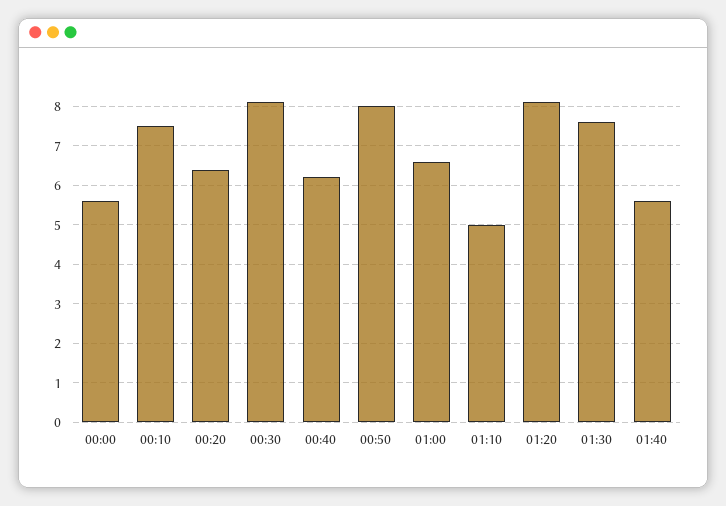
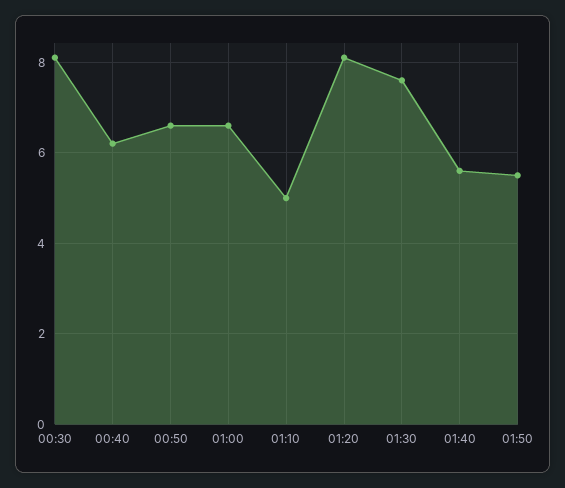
00:00: 5.5 -> none
00:10: 7.5 -> none
00:20: 6.5 -> none
00:50: 8 -> 6.5
01:50: none -> 5.5

